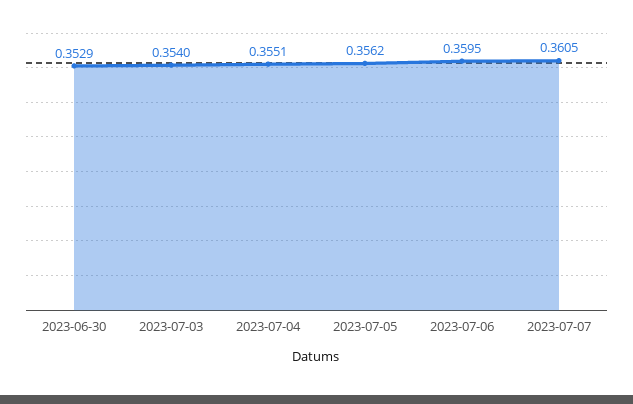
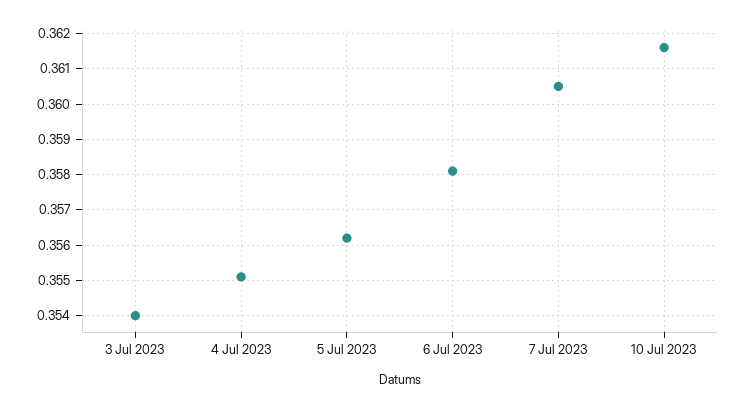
2023-06-30: 0.3529 -> none
2023-07-06: 0.3595 -> 0.358
10 Jul 2023: none -> 0.3615

